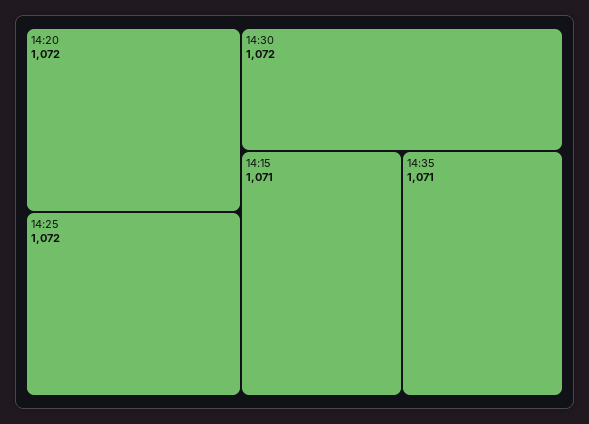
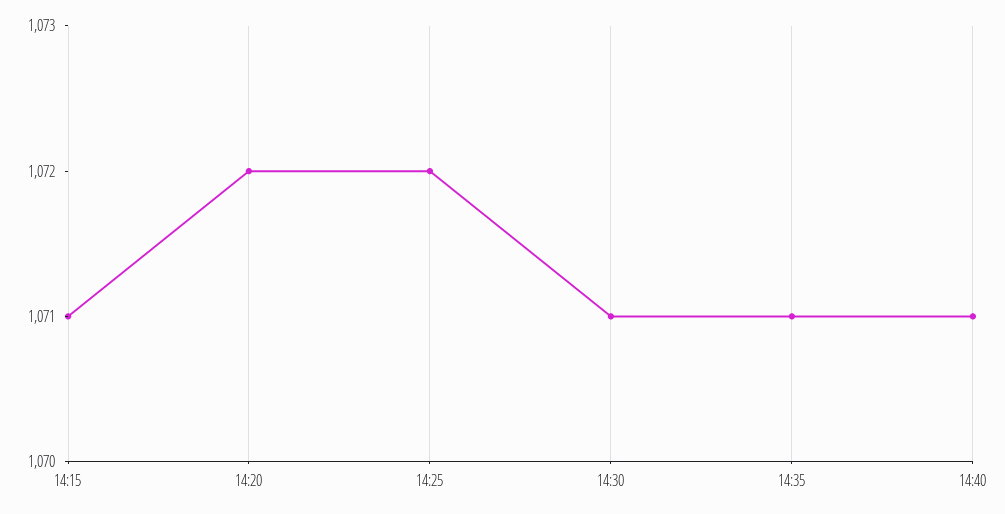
14:30: 1072 -> 1071
14:40: none -> 1071

